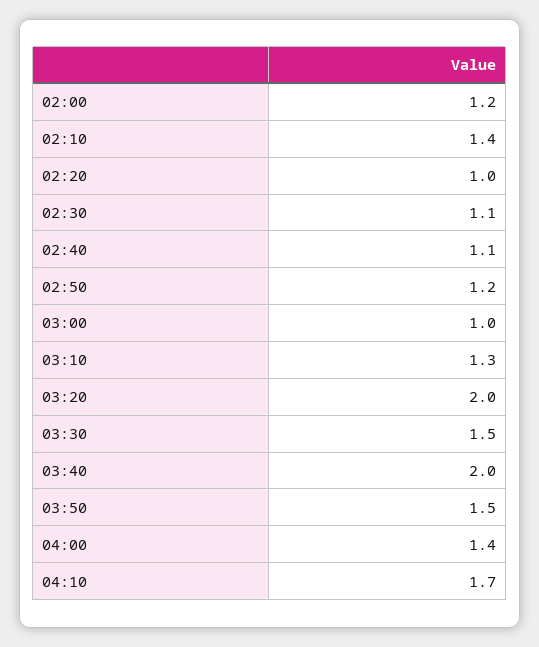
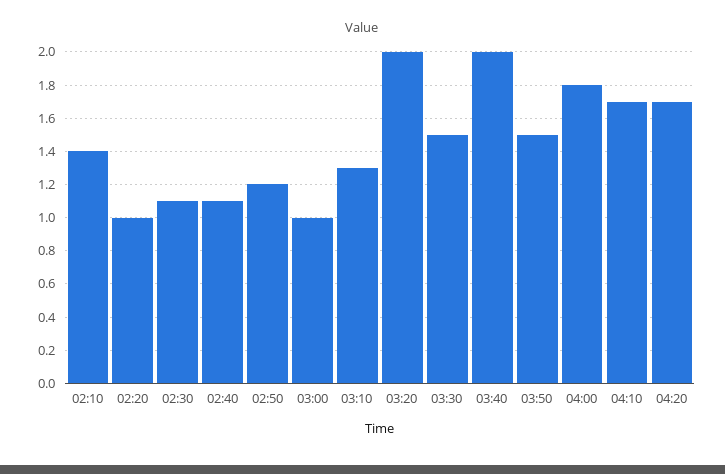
02:00: 1.2 -> none
04:00: 1.4 -> 1.8
04:20: none -> 1.7

